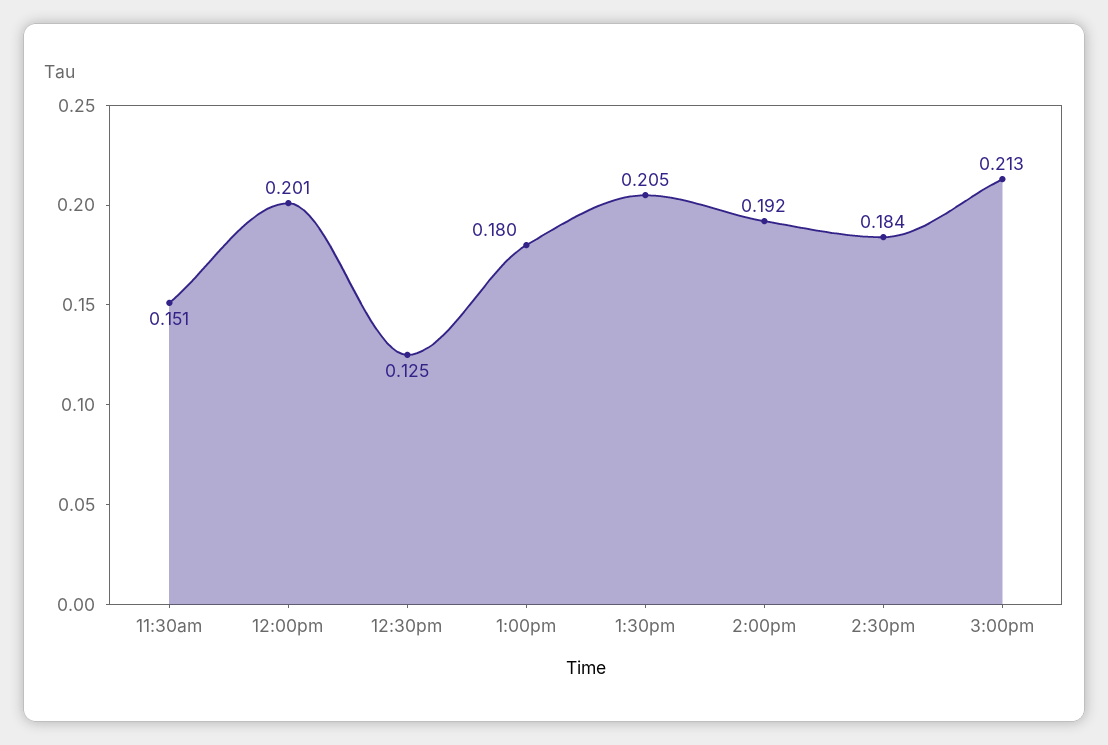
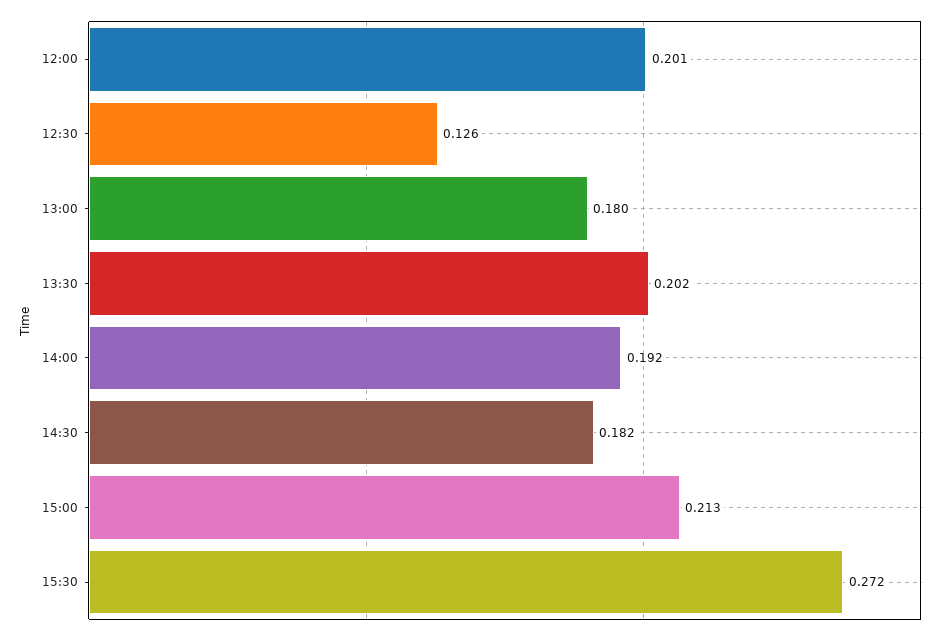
11:30am: 0.151 -> none
12:30pm: 0.125 -> 0.126
1:30pm: 0.205 -> 0.202
2:30pm: 0.184 -> 0.182
15:30: none -> 0.272

